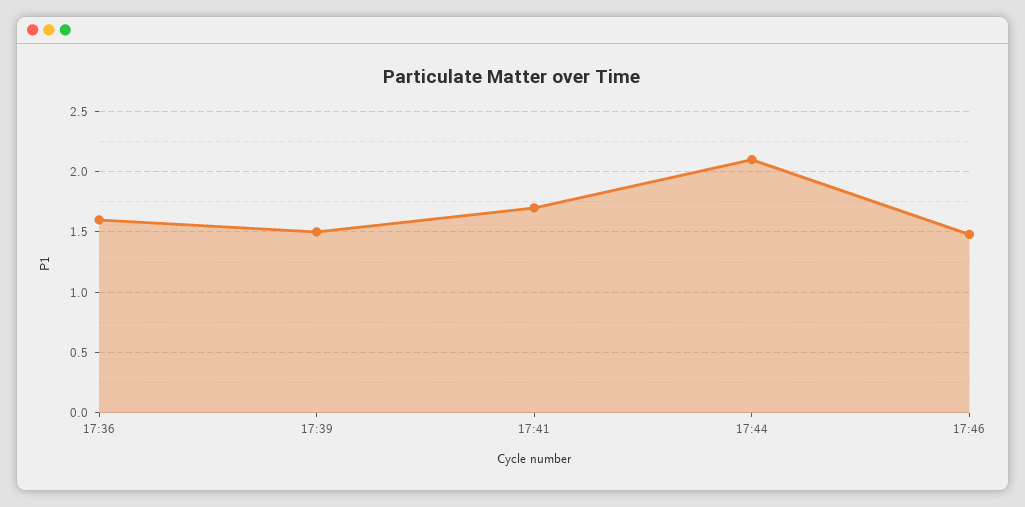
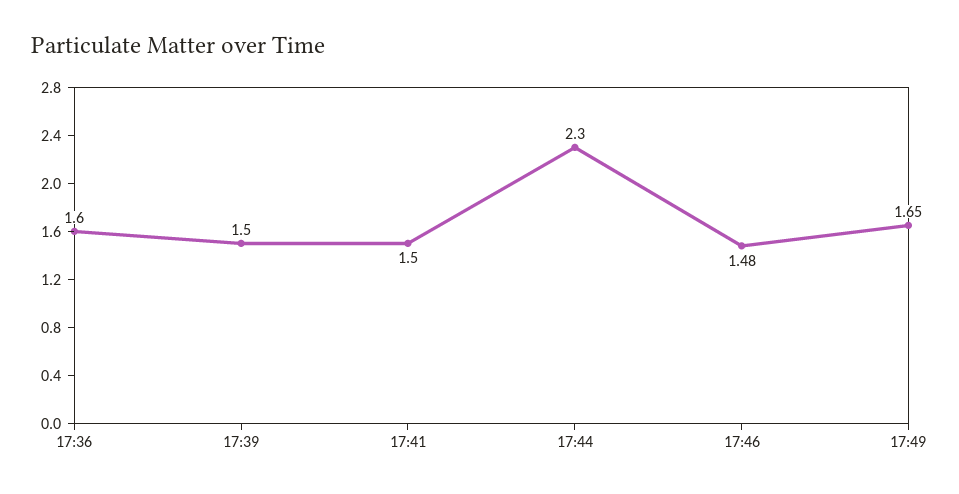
17:41: 1.7 -> 1.5
17:44: 2.1 -> 2.3
17:49: none -> 1.65

